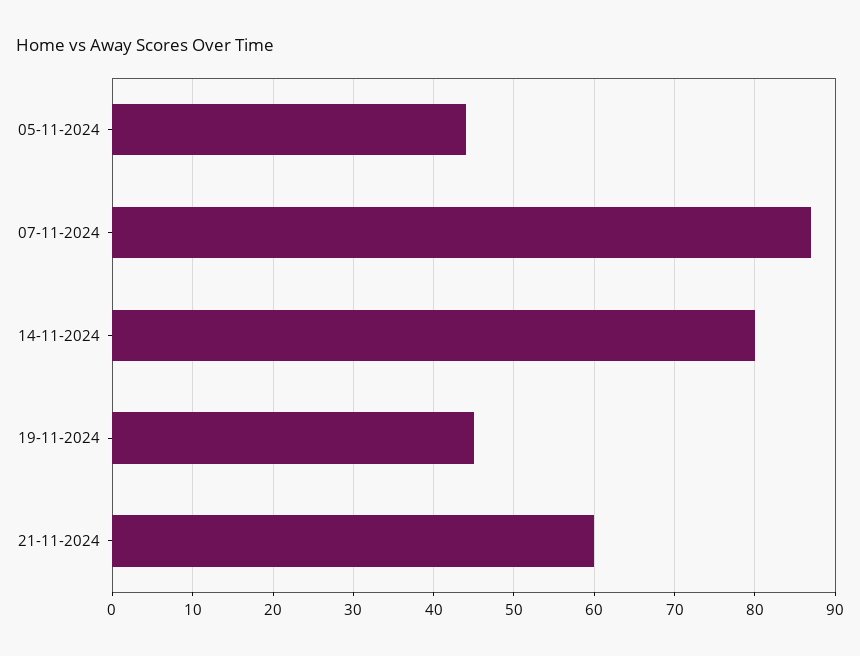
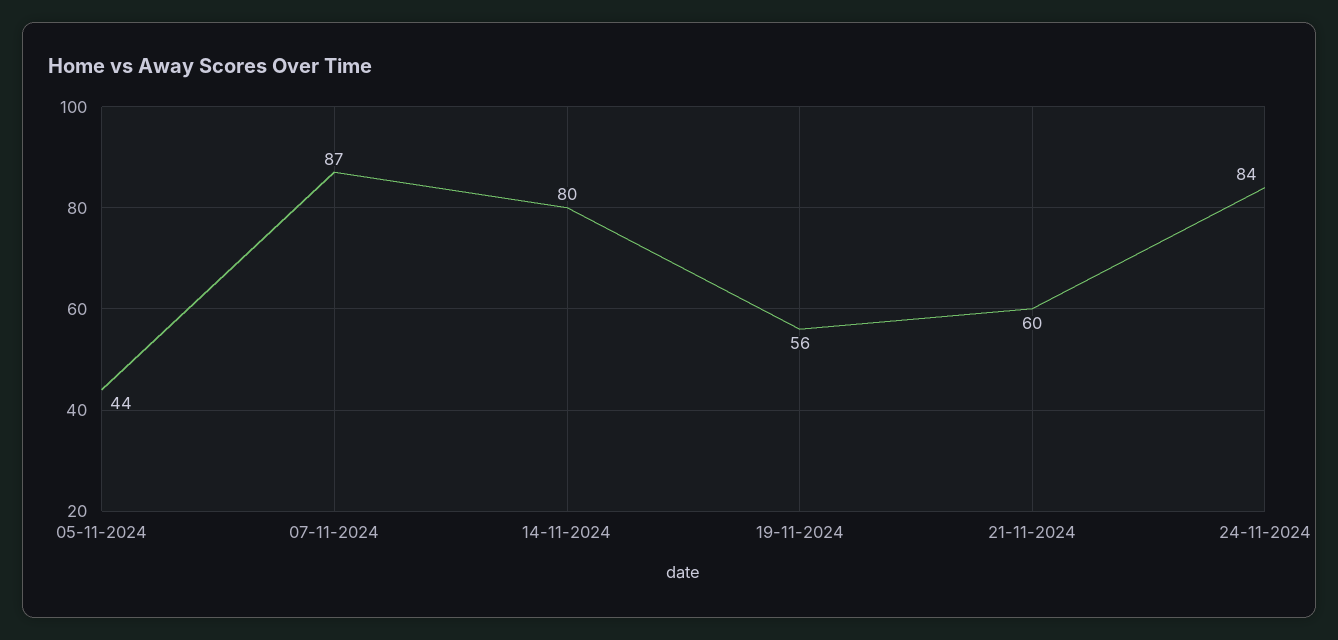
19-11-2024: 45 -> 56
24-11-2024: none -> 84

